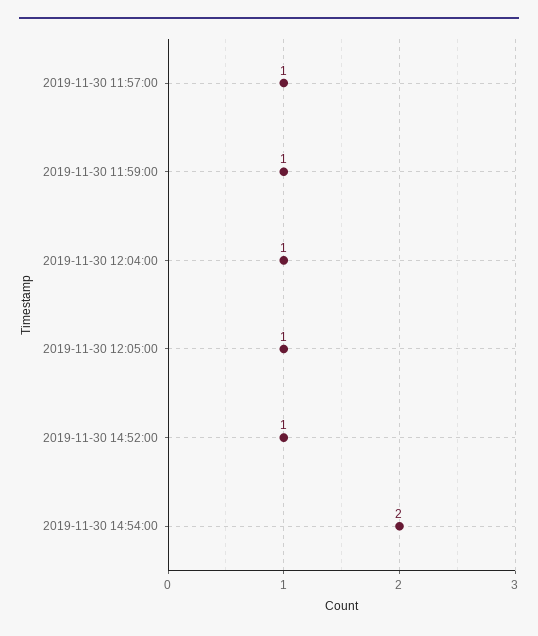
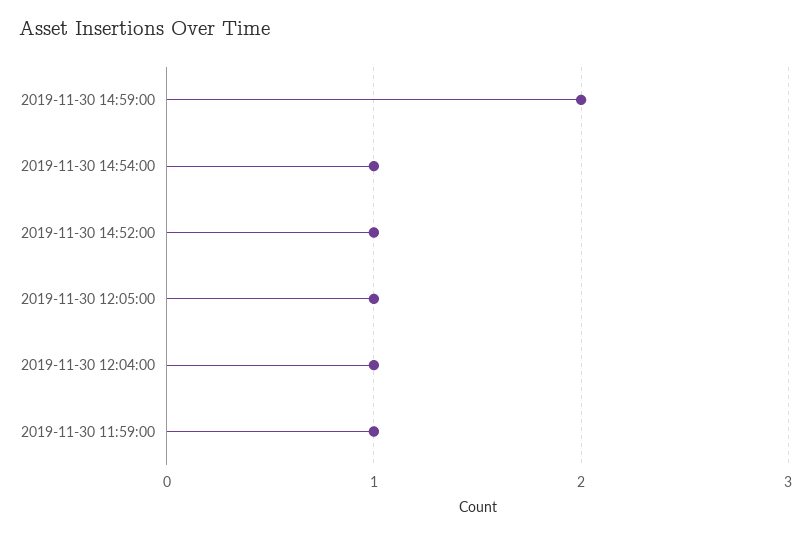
2019-11-30 11:57:00: 1 -> none
2019-11-30 14:54:00: 2 -> 1
2019-11-30 14:59:00: none -> 2

